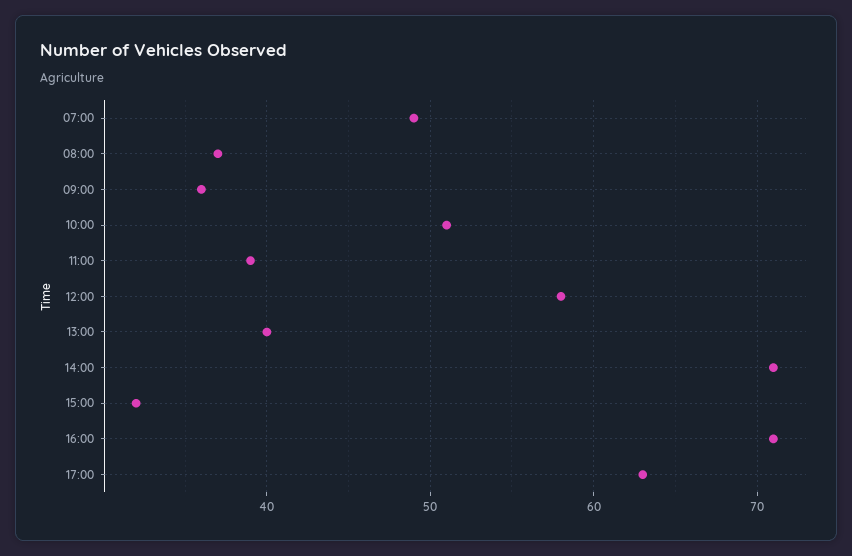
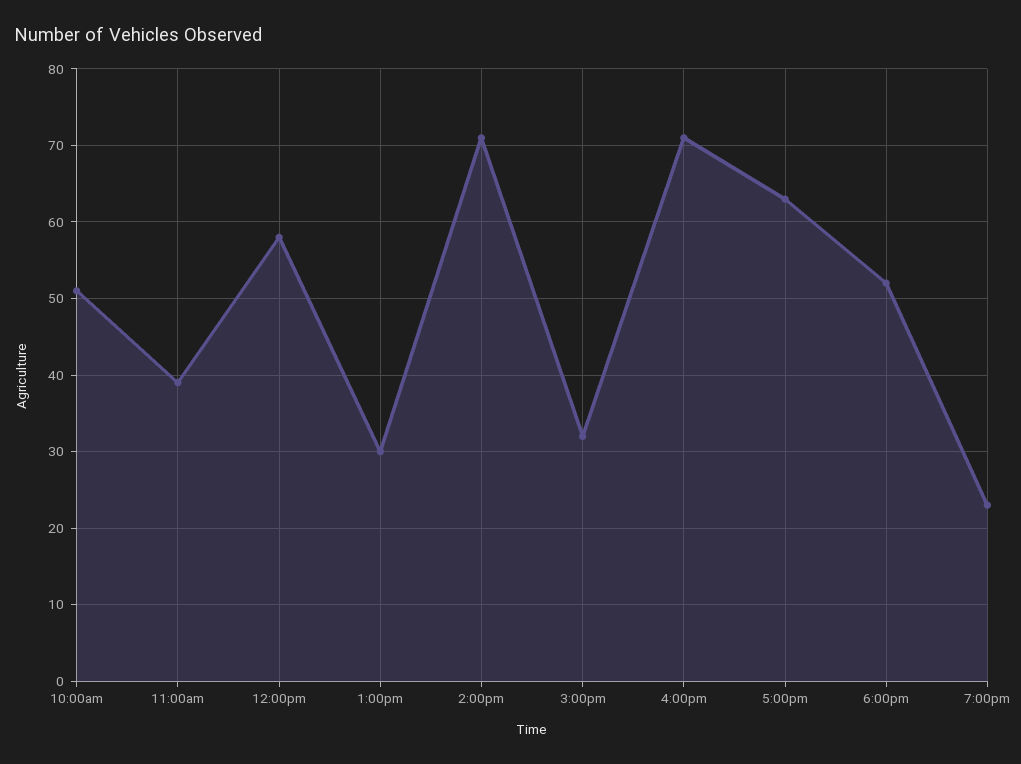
07:00: 49 -> none
08:00: 37 -> none
09:00: 36 -> none
13:00: 40 -> 30
6:00pm: none -> 52
7:00pm: none -> 23

